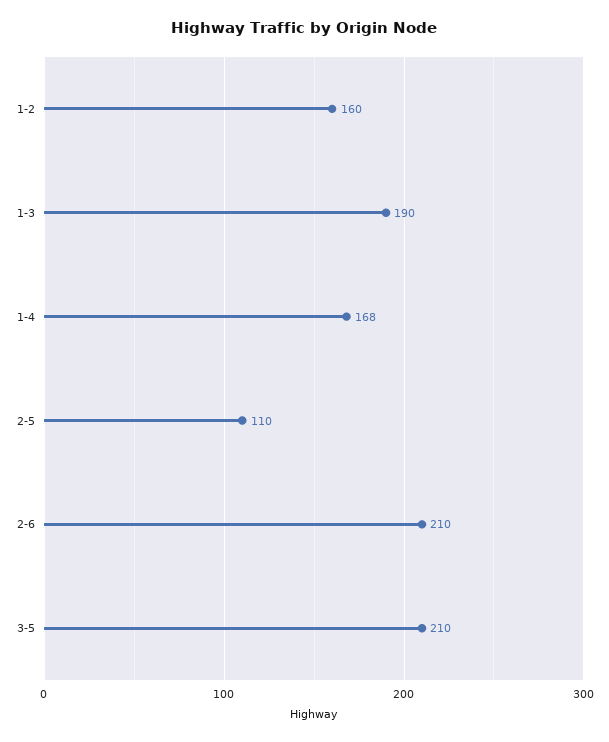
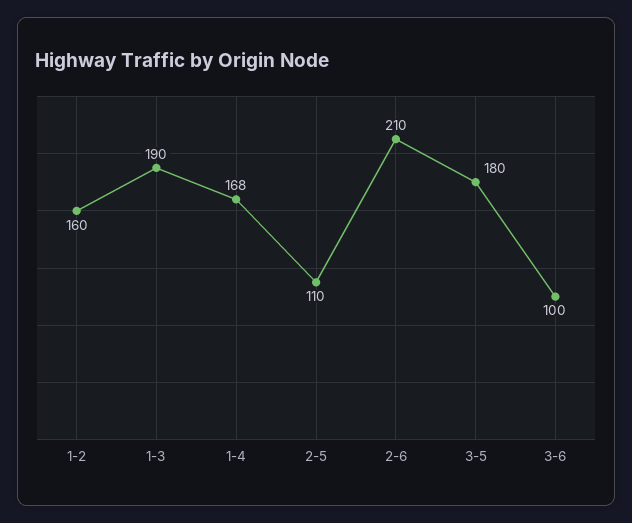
3-5: 210 -> 180
3-6: none -> 100

